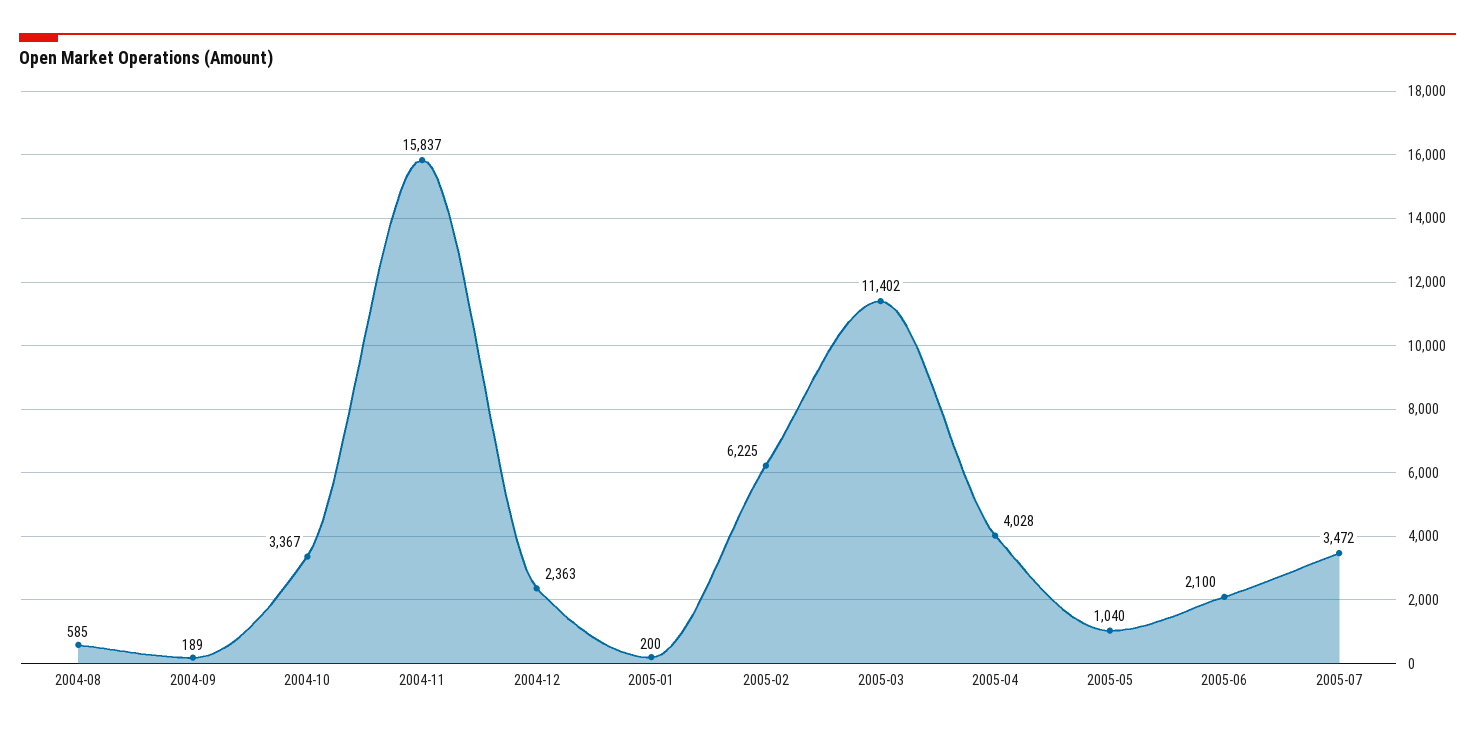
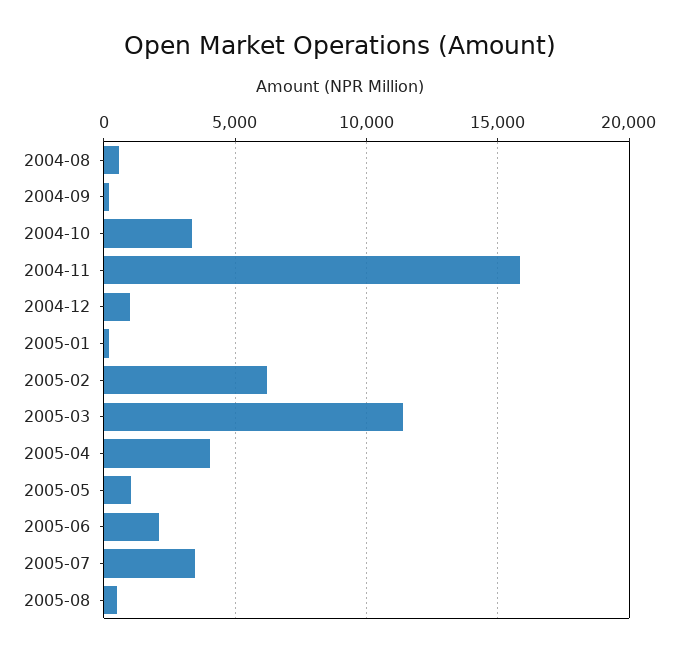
2004-12: 2363 -> 1000
2005-08: none -> 500

